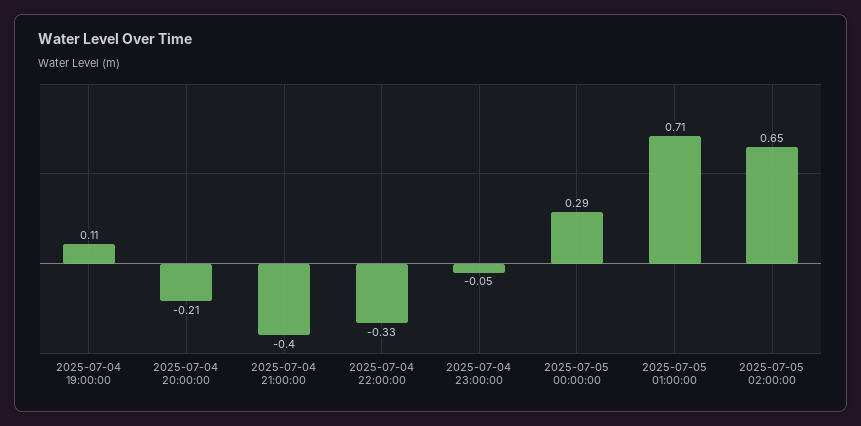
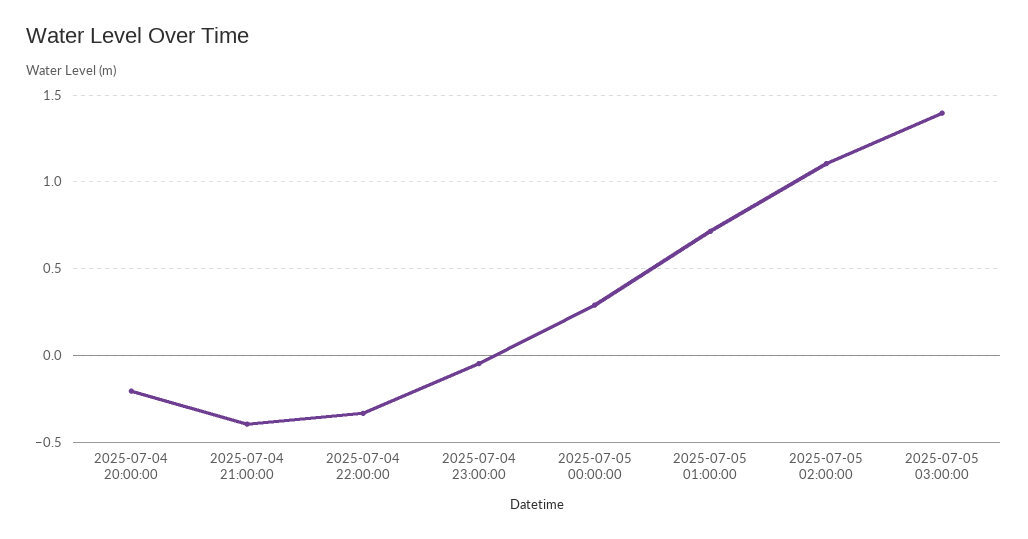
2025-07-04 19:00:00: 0.11 -> none
2025-07-05 02:00:00: 0.65 -> 1.1
2025-07-05 03:00:00: none -> 1.4

